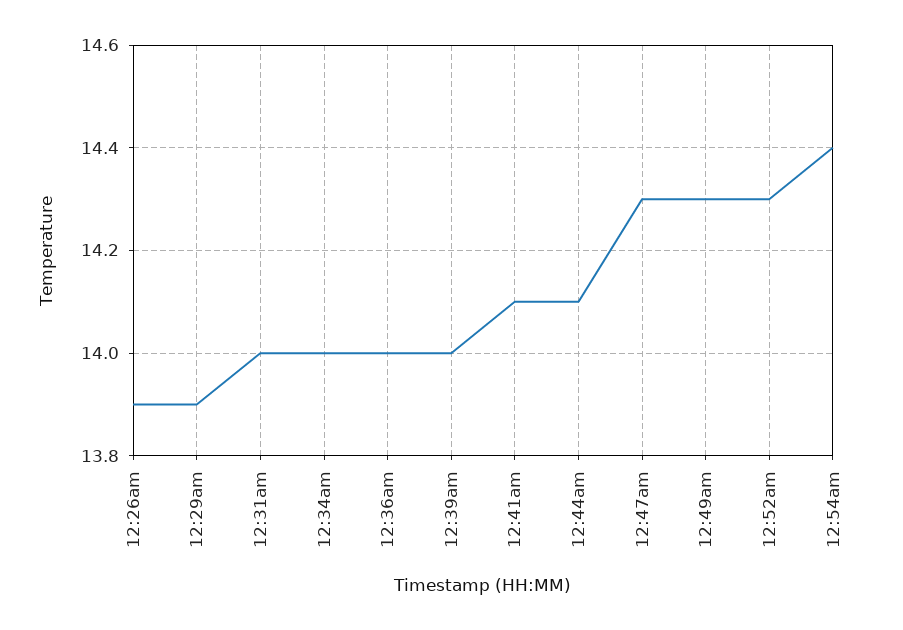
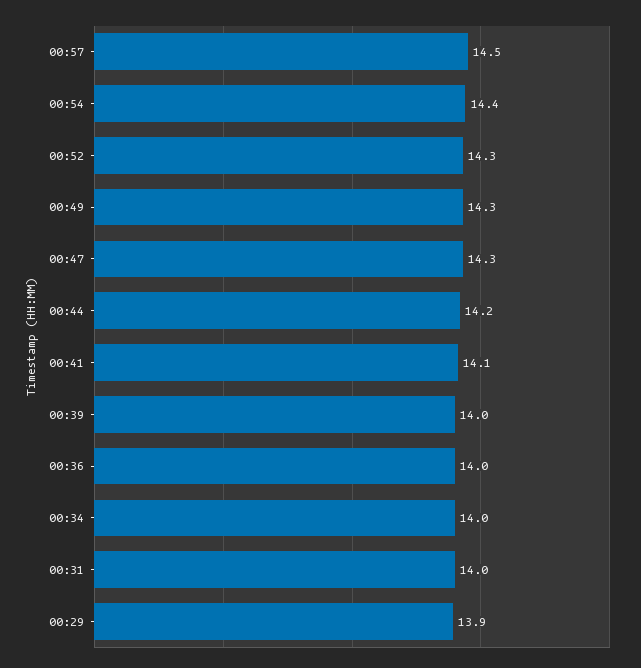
12:26am: 13.9 -> none
12:44am: 14.1 -> 14.2
00:57: none -> 14.5

